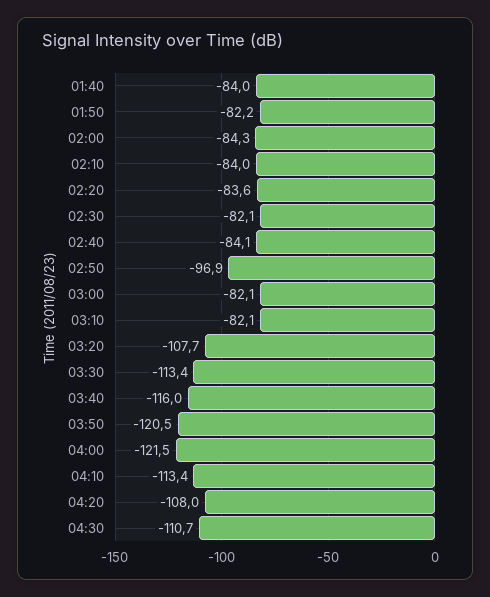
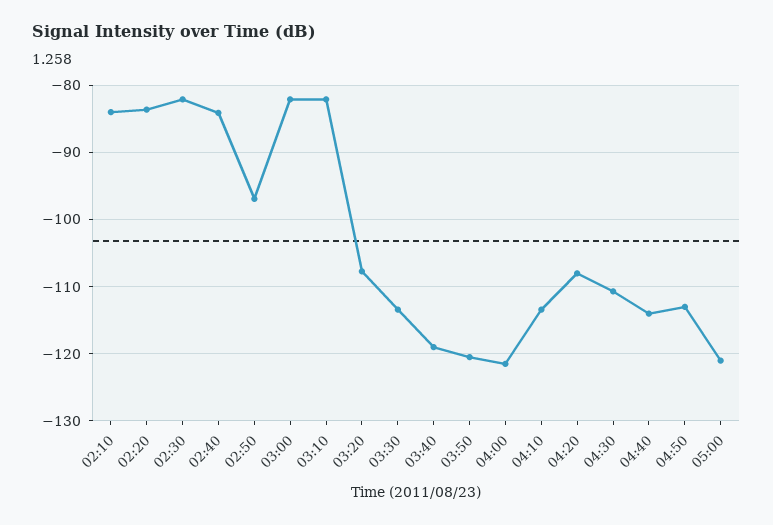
01:40: -84 -> none
01:50: -82.2 -> none
02:00: -84.3 -> none
03:40: -116 -> -119
04:40: none -> -114
04:50: none -> -113
05:00: none -> -121

